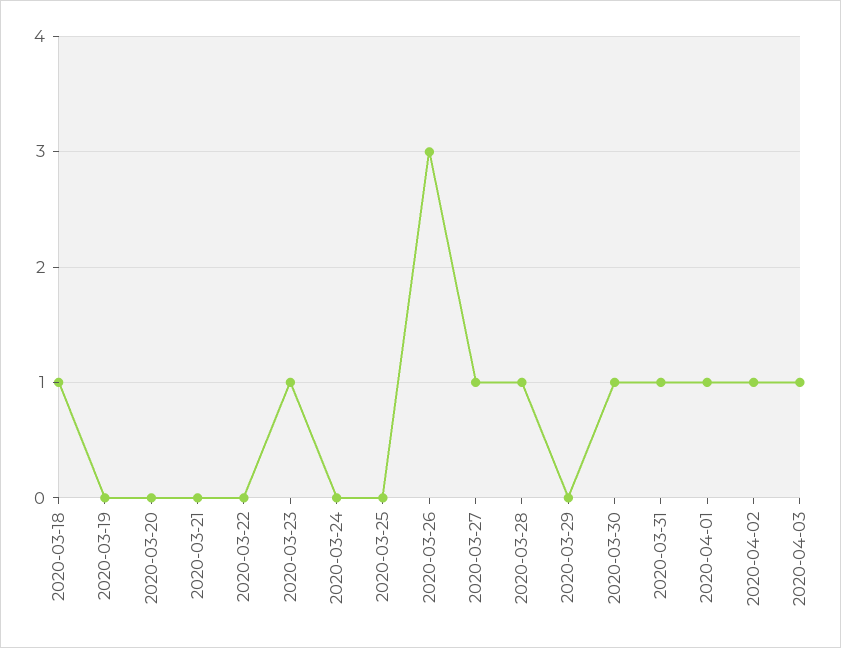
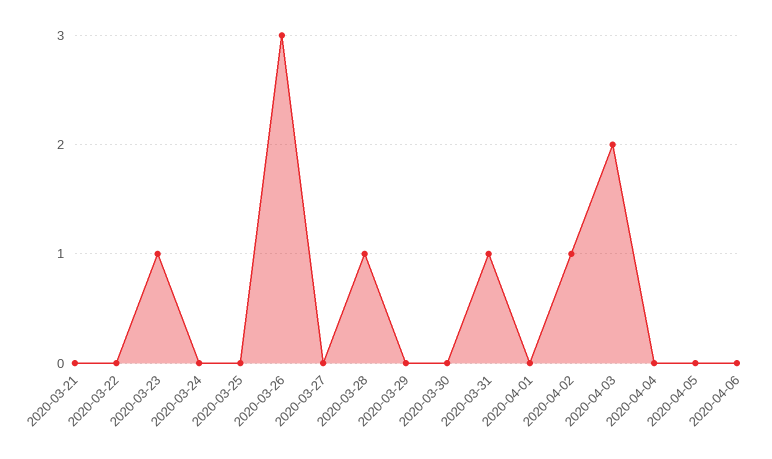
2020-03-18: 1 -> none
2020-03-19: 0 -> none
2020-03-20: 0 -> none
2020-03-27: 1 -> 0
2020-03-30: 1 -> 0
2020-04-01: 1 -> 0
2020-04-03: 1 -> 2
2020-04-04: none -> 0
2020-04-05: none -> 0
2020-04-06: none -> 0

